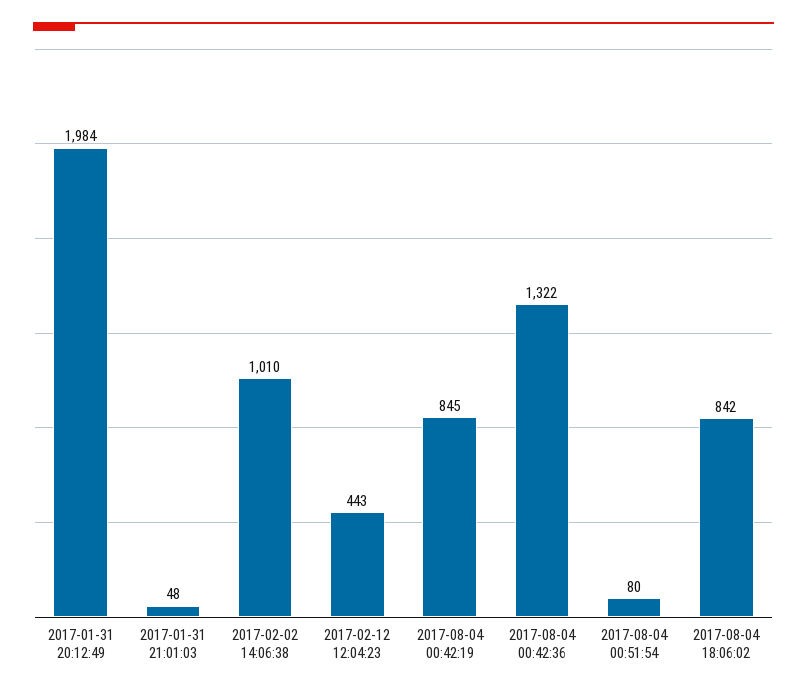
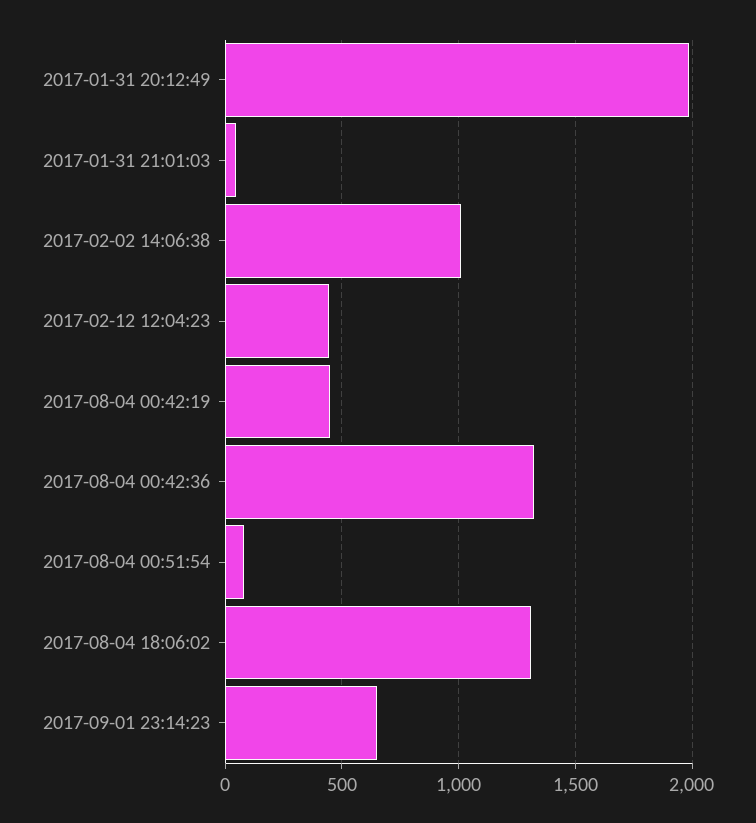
2017-08-04 00:42:19: 845 -> 450
2017-08-04 18:06:02: 842 -> 1300
2017-09-01 23:14:23: none -> 650

